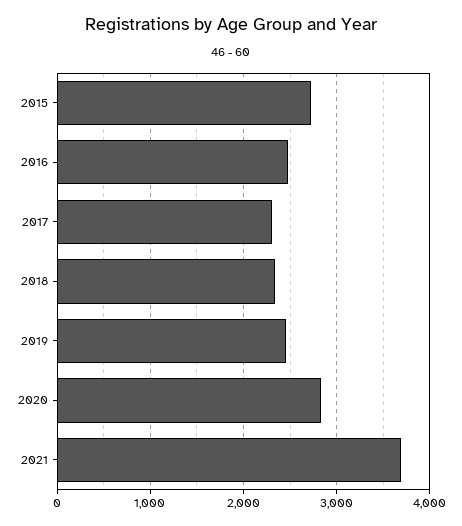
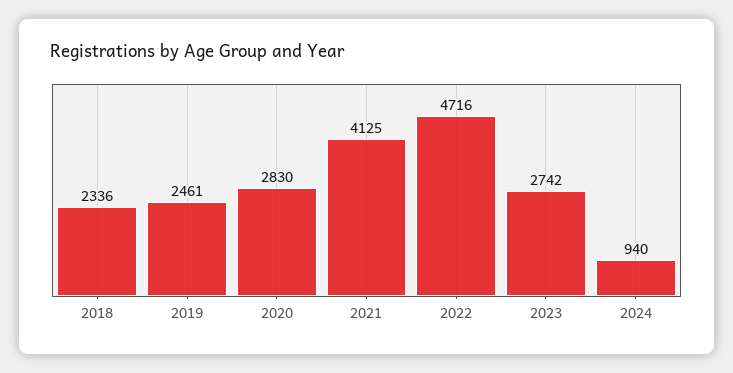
2015: 2700 -> none
2016: 2500 -> none
2017: 2300 -> none
2021: 3700 -> 4125
2022: none -> 4716
2023: none -> 2742
2024: none -> 940

